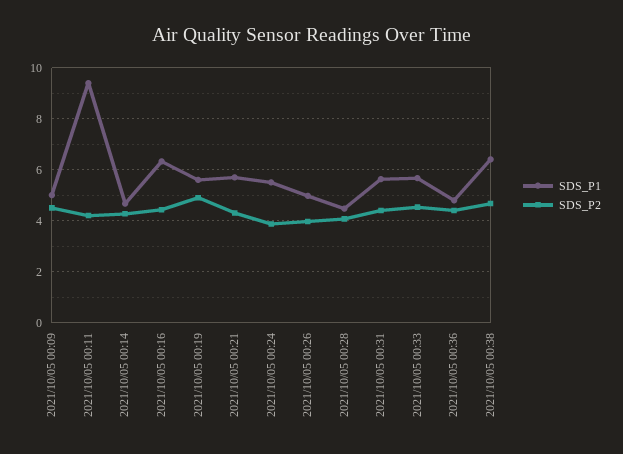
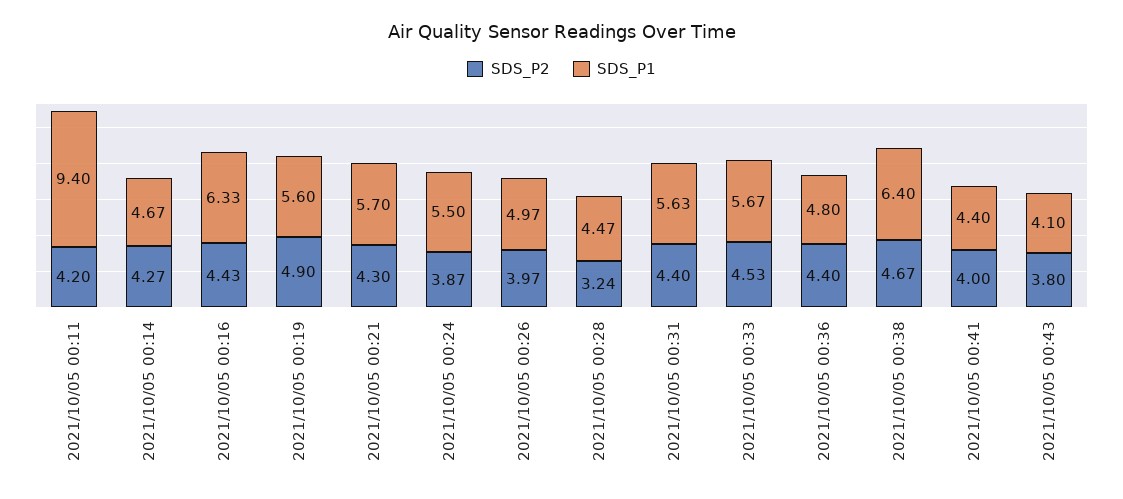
SDS_P1, 2021/10/05 00:09: 5 -> none
SDS_P2, 2021/10/05 00:09: 4.5 -> none
SDS_P2, 2021/10/05 00:28: 4 -> 3.24
SDS_P2, 2021/10/05 00:41: none -> 4
SDS_P1, 2021/10/05 00:41: none -> 4.4
SDS_P2, 2021/10/05 00:43: none -> 3.8
SDS_P1, 2021/10/05 00:43: none -> 4.1

